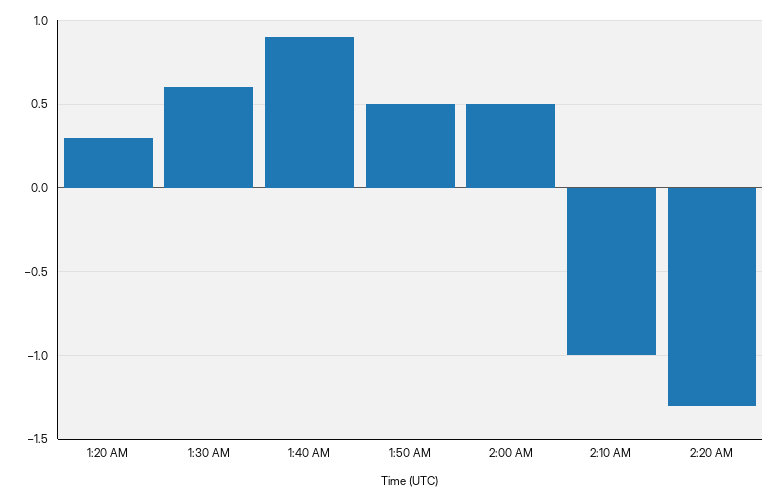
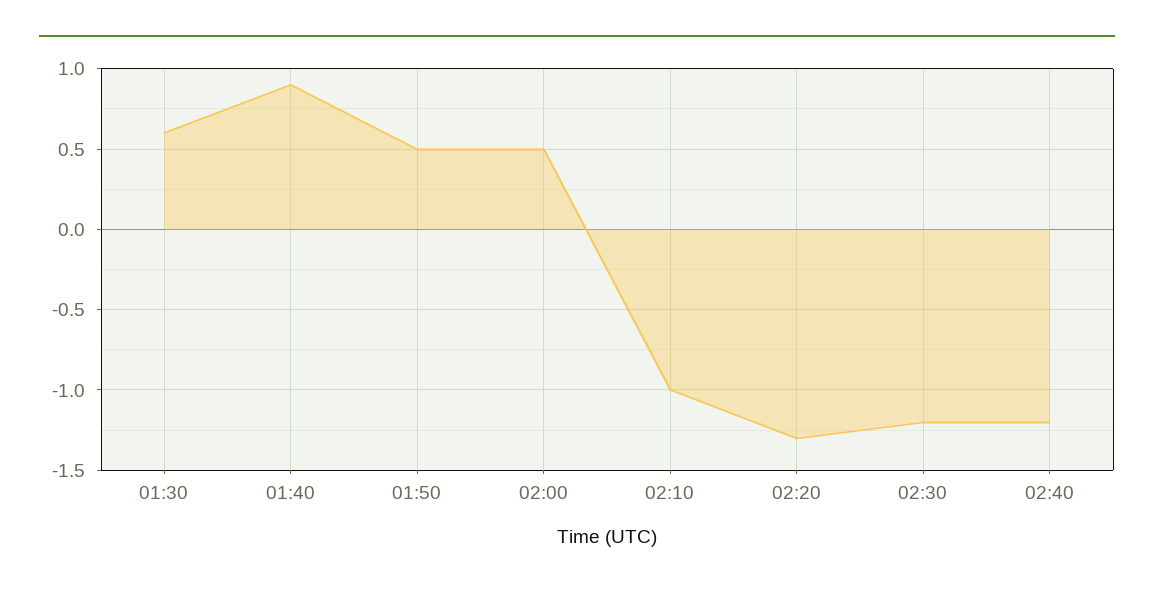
1:20 AM: 0.3 -> none
02:30: none -> -1.2
02:40: none -> -1.2

